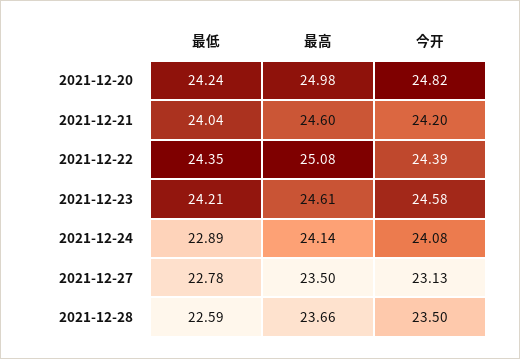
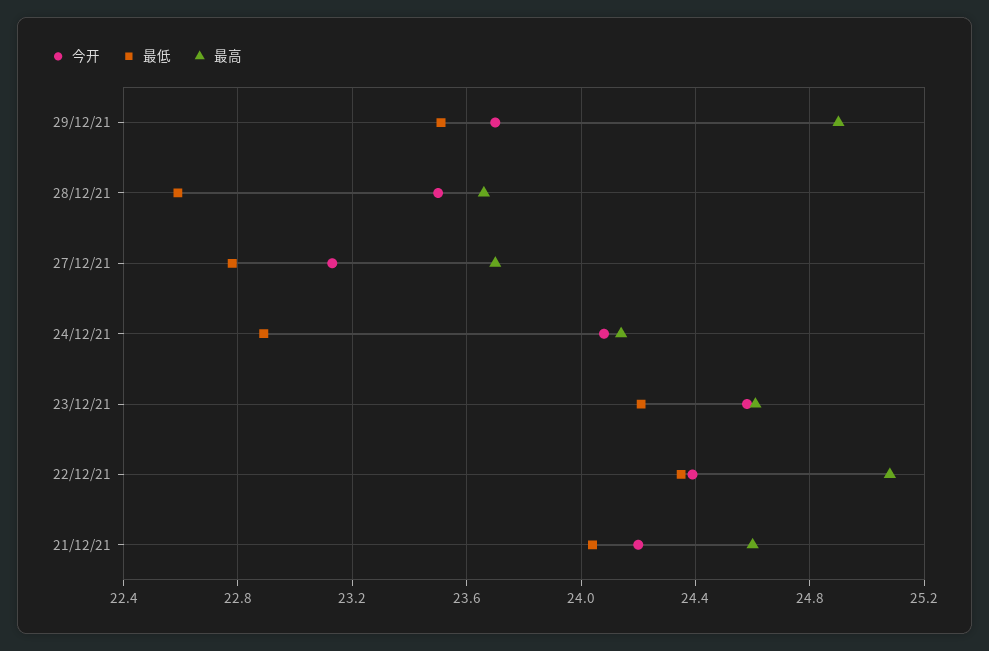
最低, 2021-12-20: 24.24 -> none
最高, 2021-12-20: 24.98 -> none
今开, 2021-12-20: 24.82 -> none
最高, 2021-12-27: 23.5 -> 23.7
今开, 29/12/21: none -> 23.7
最低, 29/12/21: none -> 23.5
最高, 29/12/21: none -> 24.9

